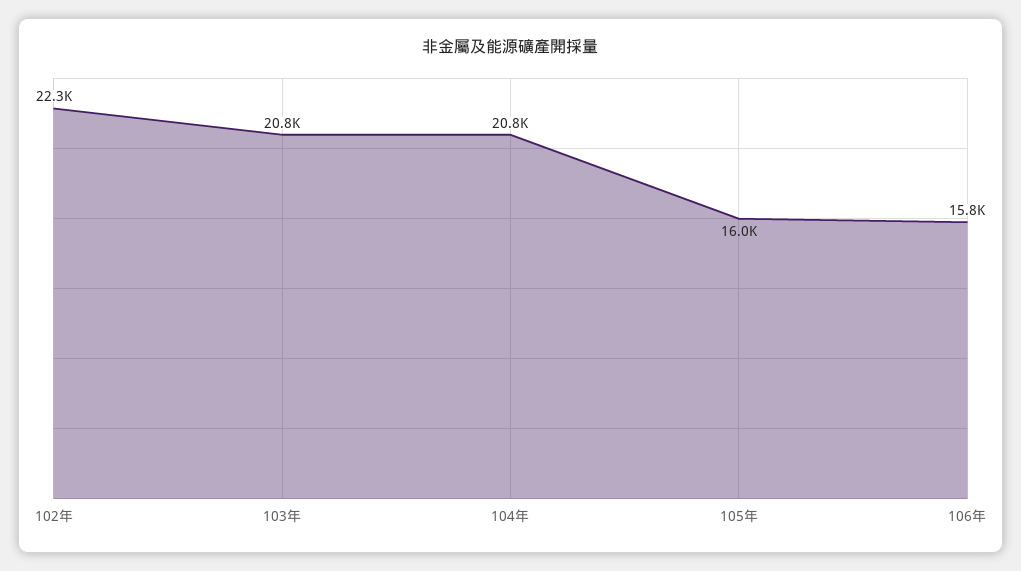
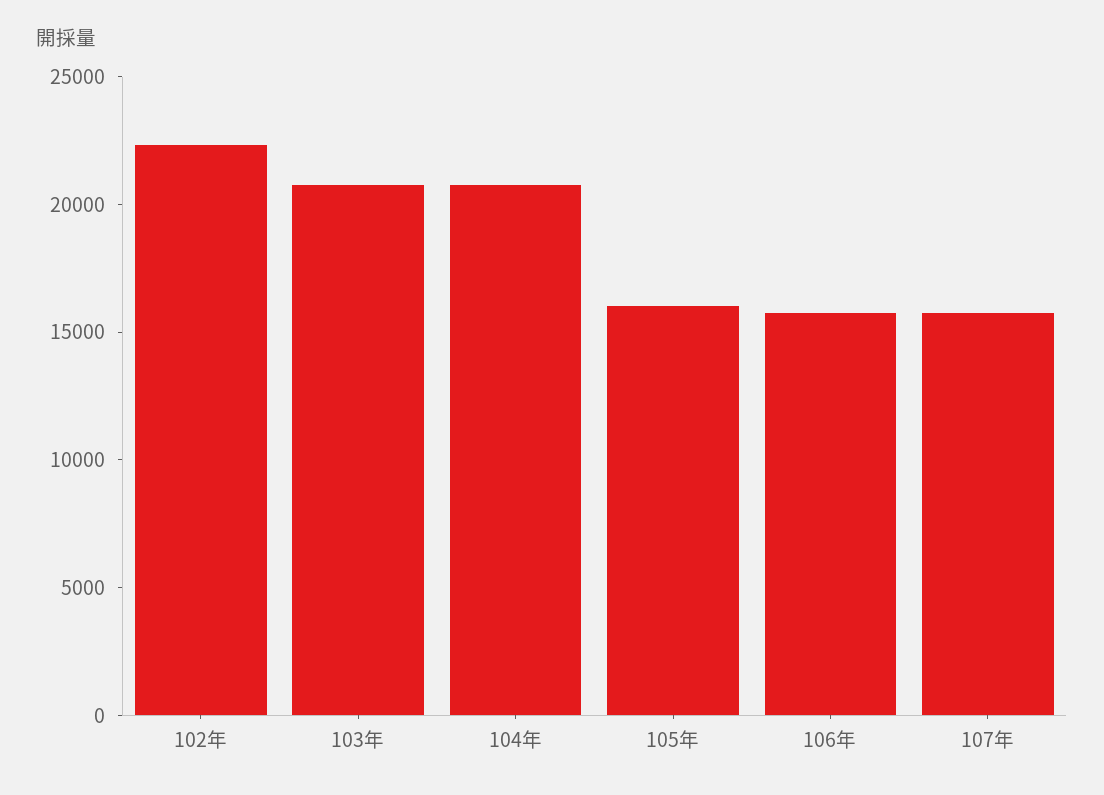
107年: none -> 16000

